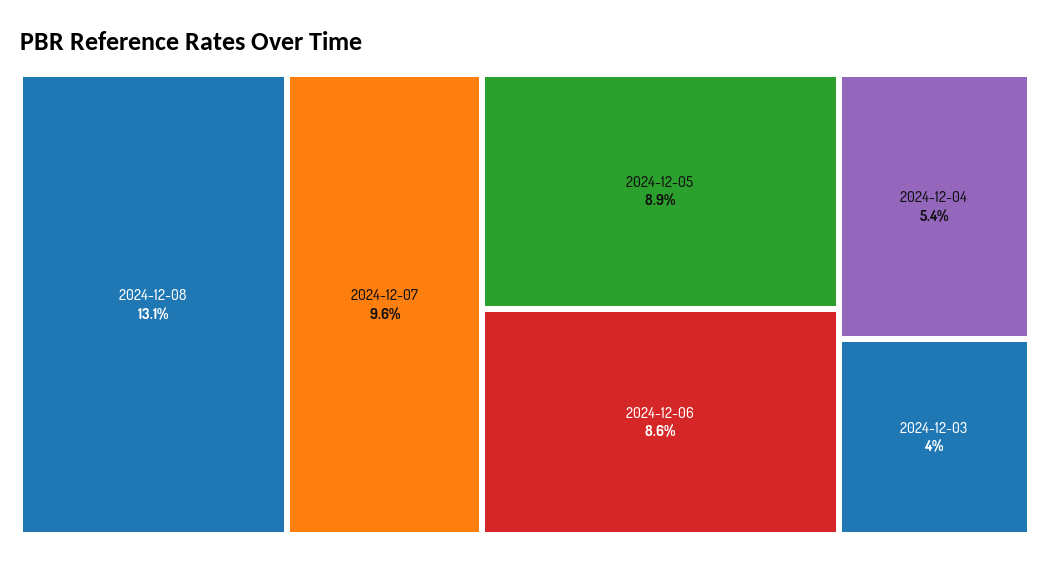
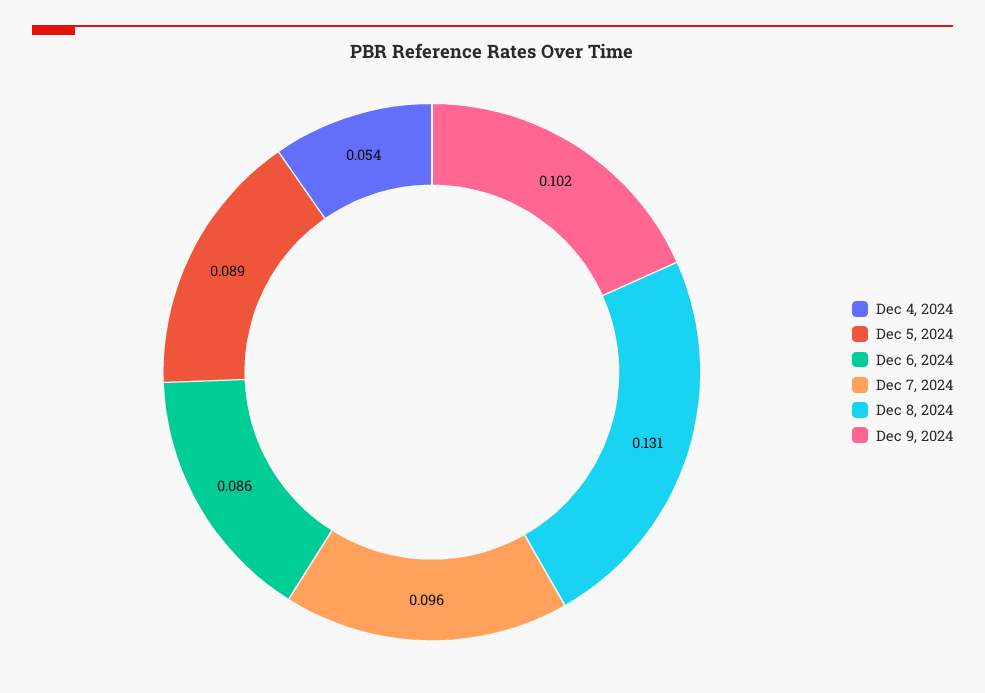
2024-12-03: 0.04 -> none
Dec 9, 2024: none -> 0.102

